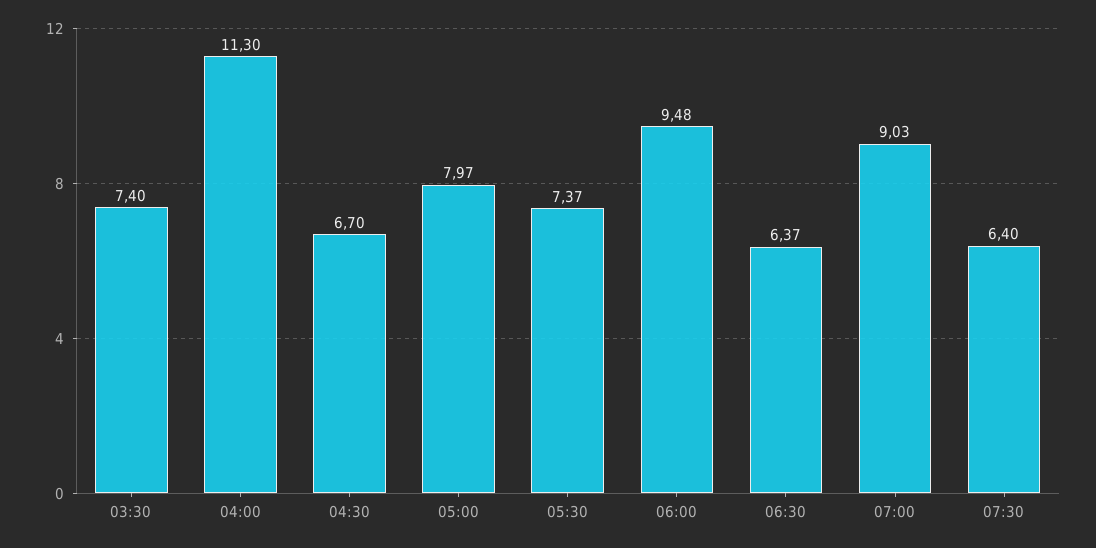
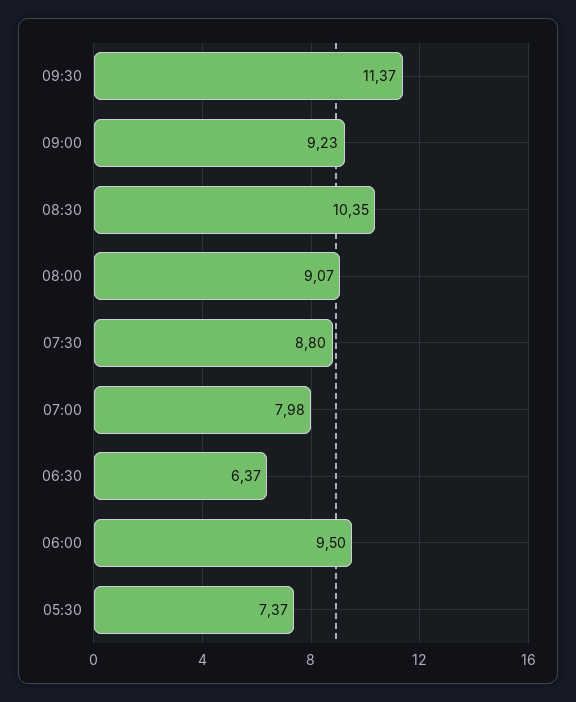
03:30: 7.4 -> none
04:00: 11.3 -> none
04:30: 6.7 -> none
05:00: 7.97 -> none
06:00: 9.48 -> 9.5
07:00: 9.03 -> 7.98
07:30: 6.4 -> 8.8
09:30: none -> 11.37
09:00: none -> 9.23
08:30: none -> 10.35
08:00: none -> 9.07

